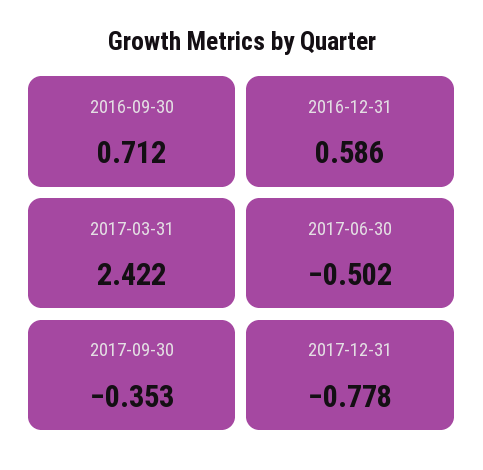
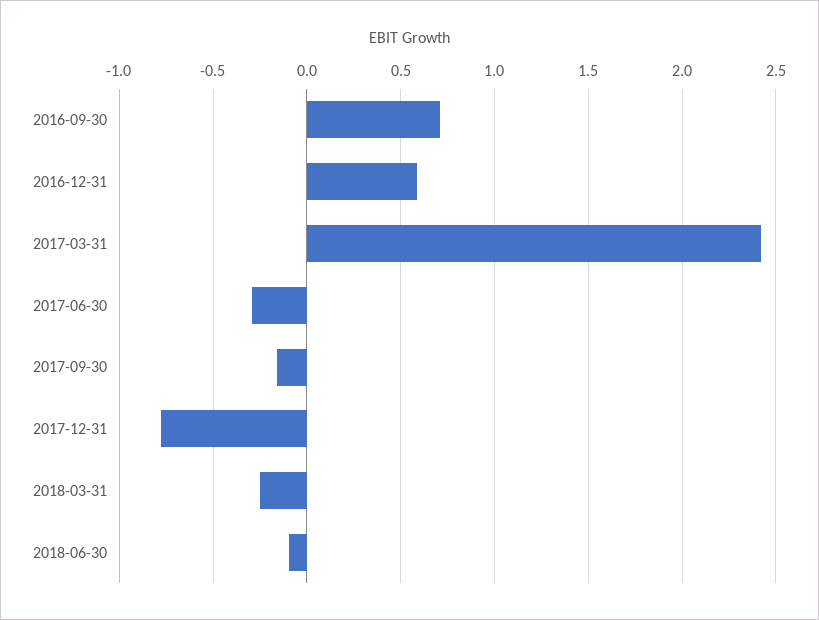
2017-06-30: -0.502 -> -0.3
2017-09-30: -0.353 -> -0.15
2018-03-31: none -> -0.25
2018-06-30: none -> -0.1

